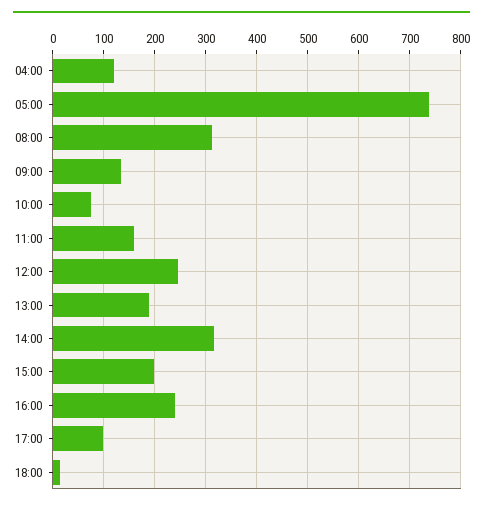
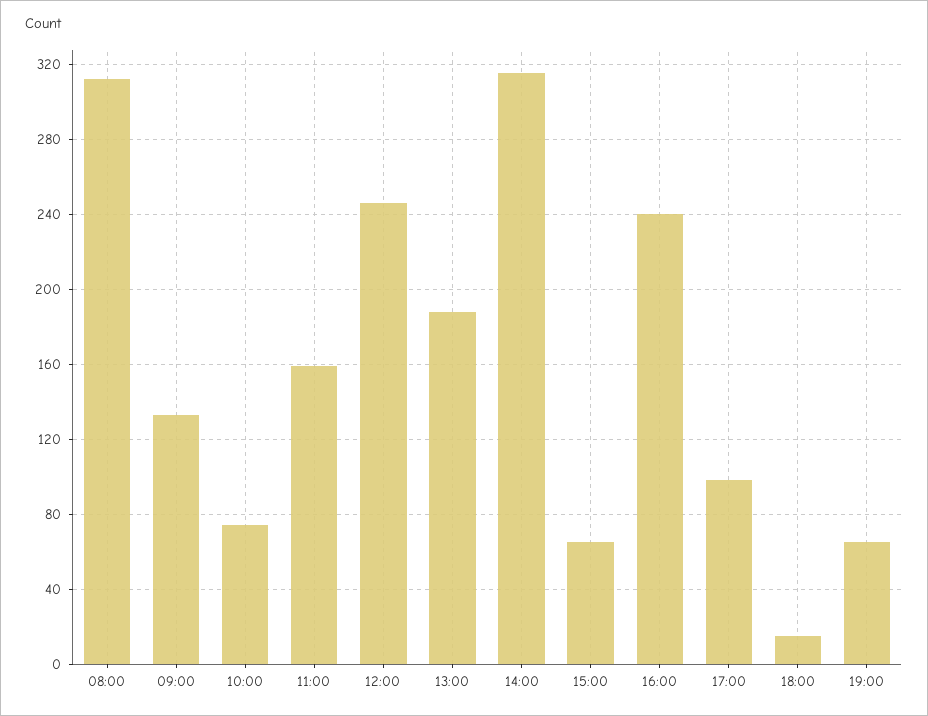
04:00: 120 -> none
05:00: 740 -> none
15:00: 200 -> 65
19:00: none -> 65

